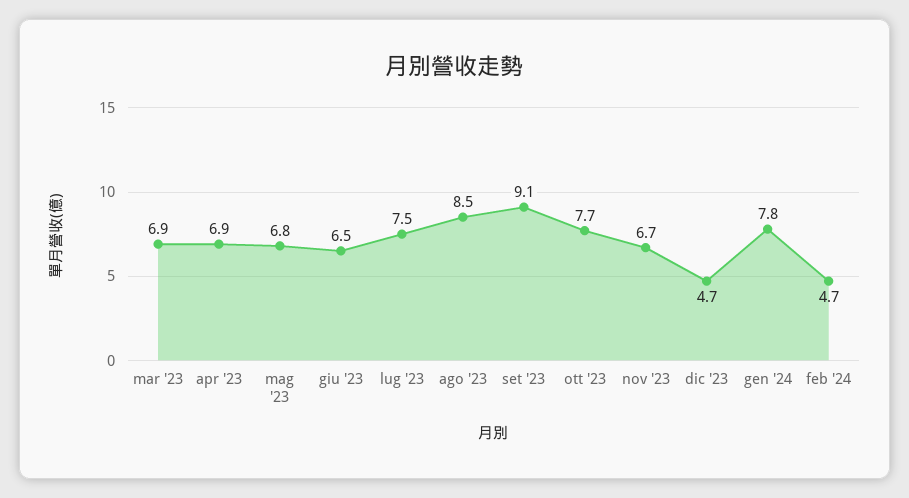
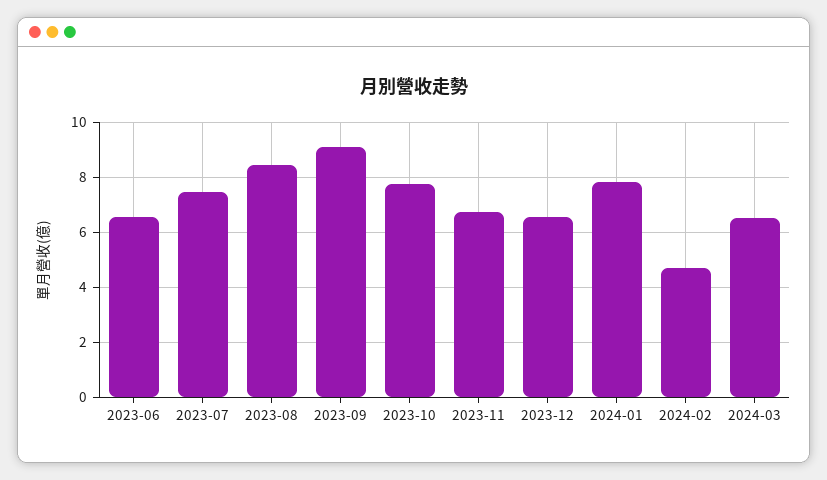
mar '23: 6.9 -> none
apr '23: 6.9 -> none
mag '23: 6.8 -> none
dic '23: 4.7 -> 6.5
2024-03: none -> 6.5

